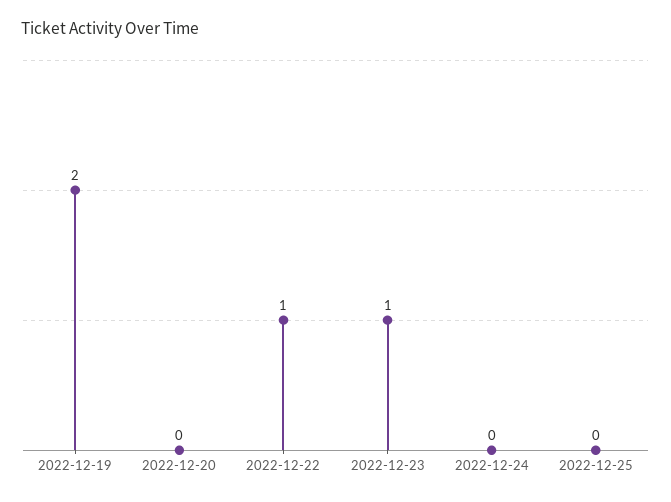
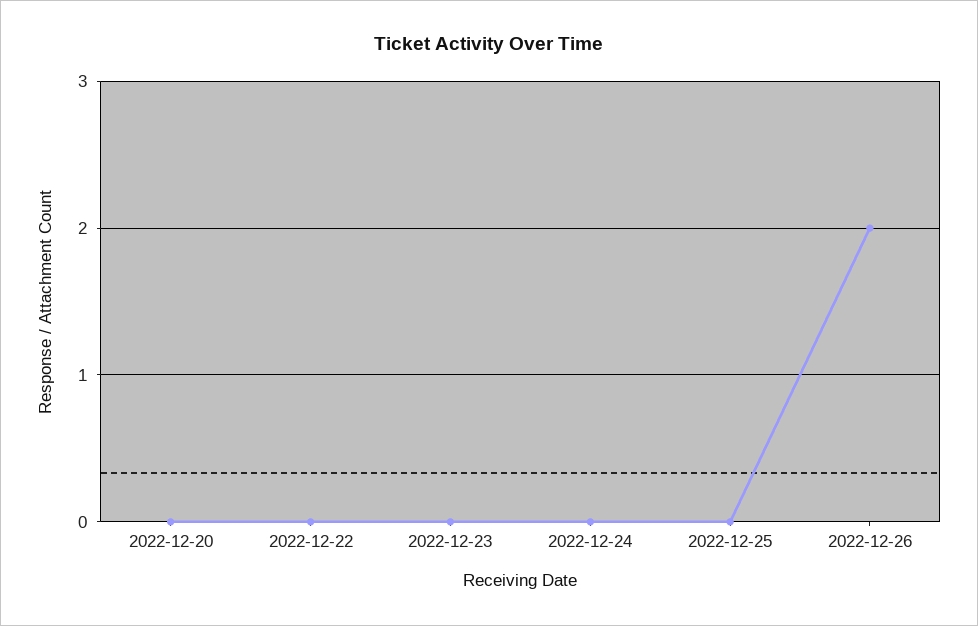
2022-12-19: 2 -> none
2022-12-22: 1 -> 0
2022-12-23: 1 -> 0
2022-12-26: none -> 2

